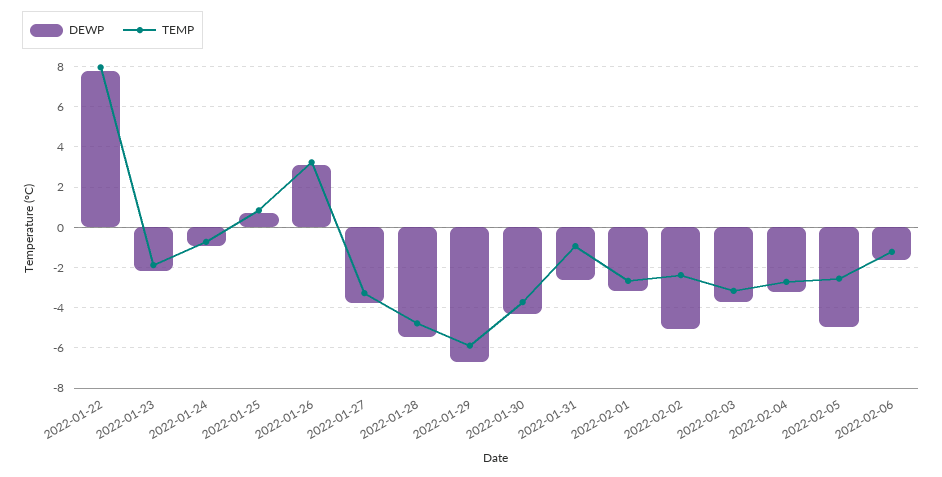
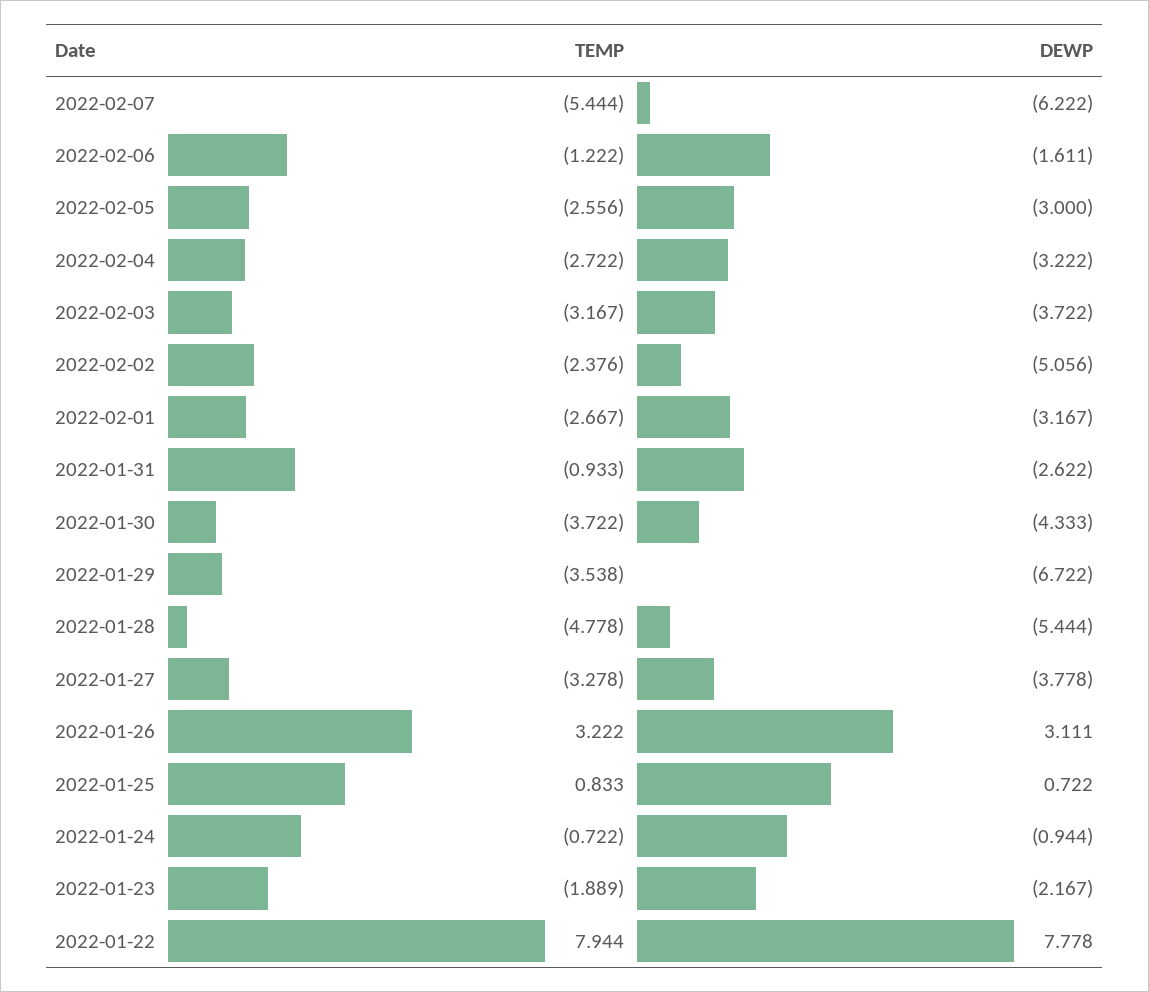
TEMP, 2022-01-29: -6 -> -3.538
DEWP, 2022-02-05: -5 -> -3
TEMP, 2022-02-07: none -> -5.444
DEWP, 2022-02-07: none -> -6.222

